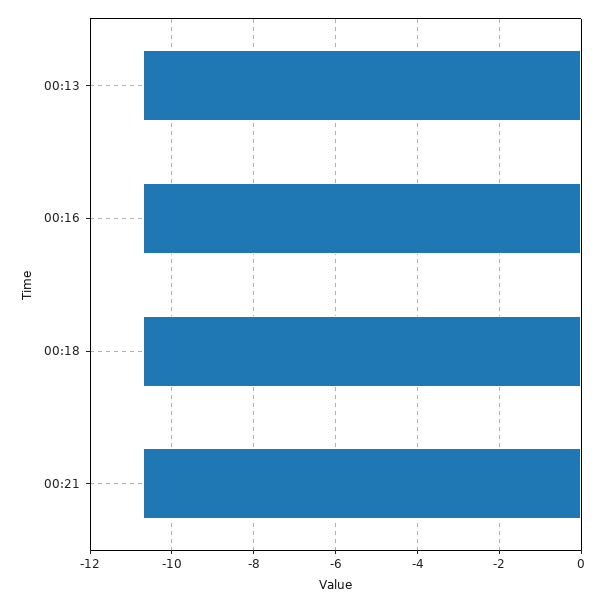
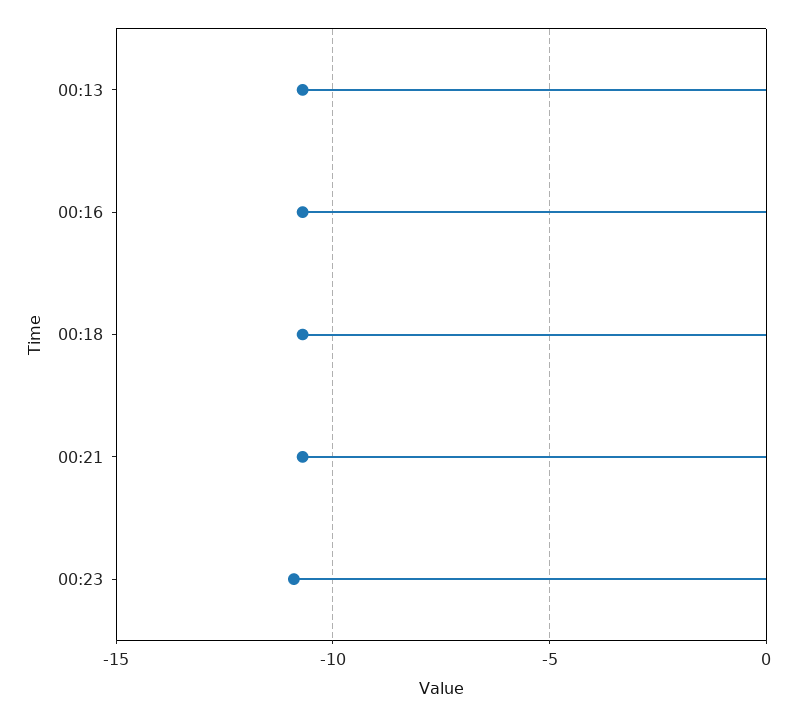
00:23: none -> -11

